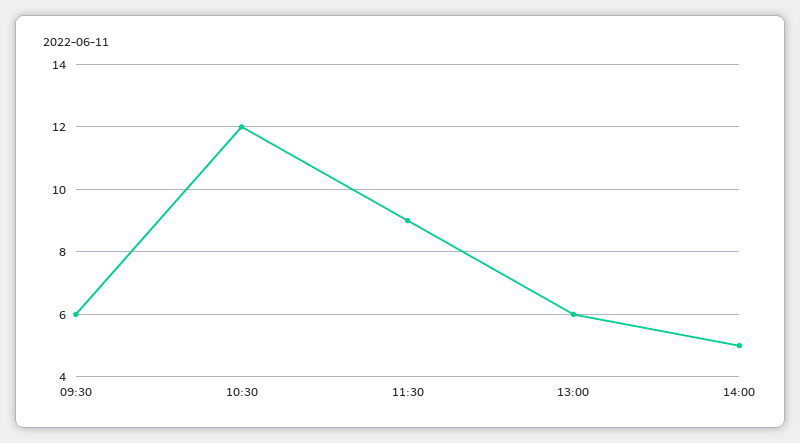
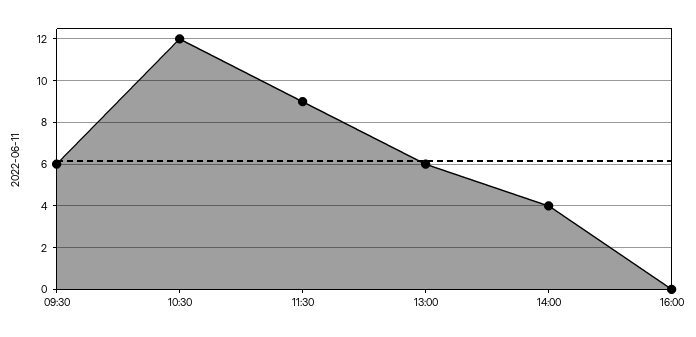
14:00: 5 -> 4
16:00: none -> 0

